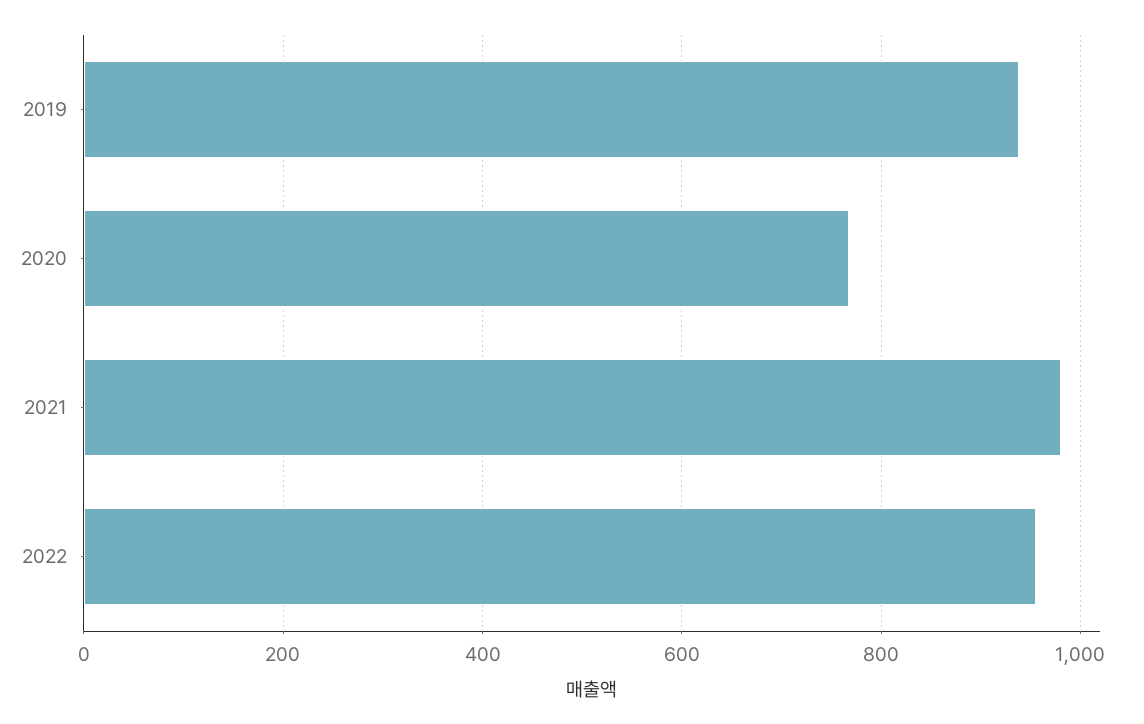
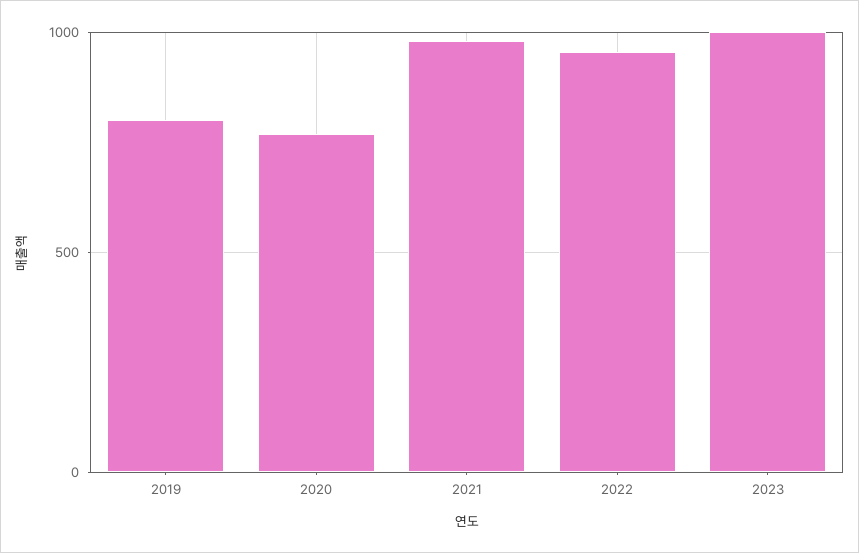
2019: 940 -> 800
2023: none -> 1000

